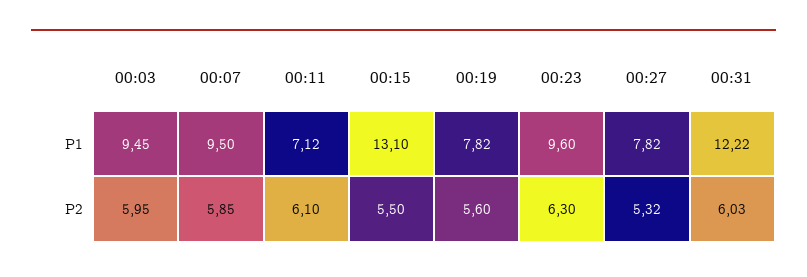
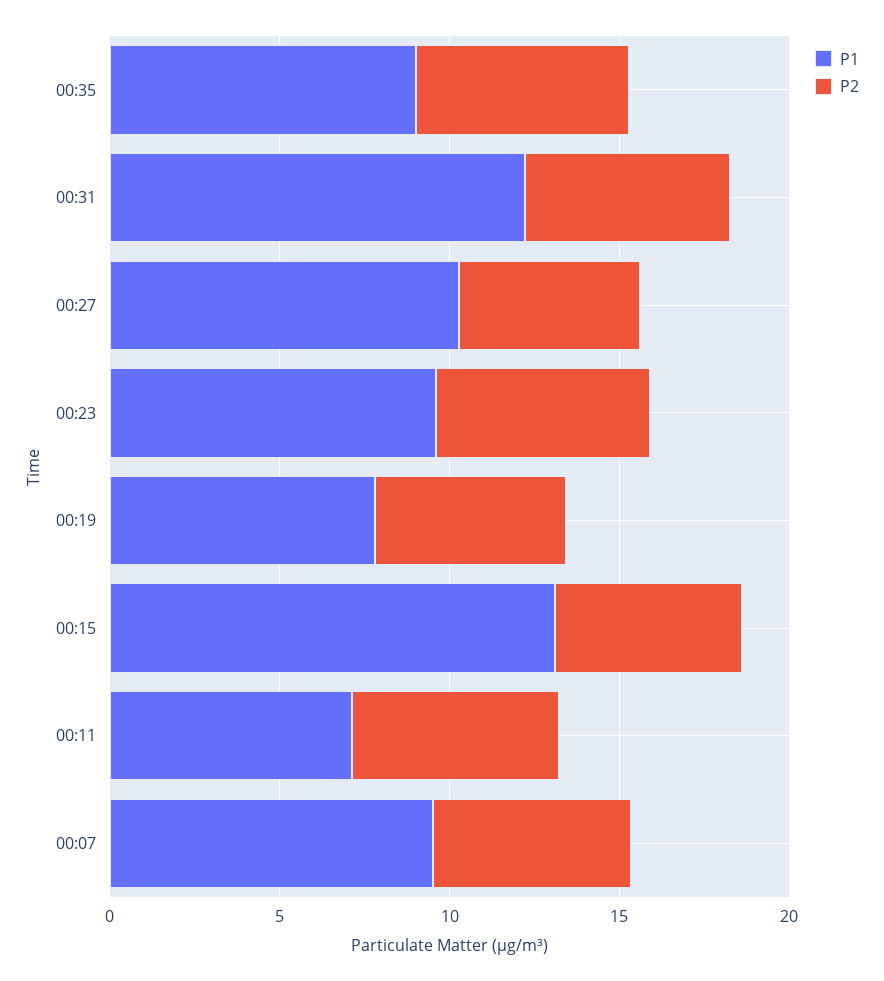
P1, 00:03: 9.45 -> none
P1, 00:27: 7.82 -> 10
P2, 00:03: 5.95 -> none
P1, 00:35: none -> 9
P2, 00:35: none -> 6

